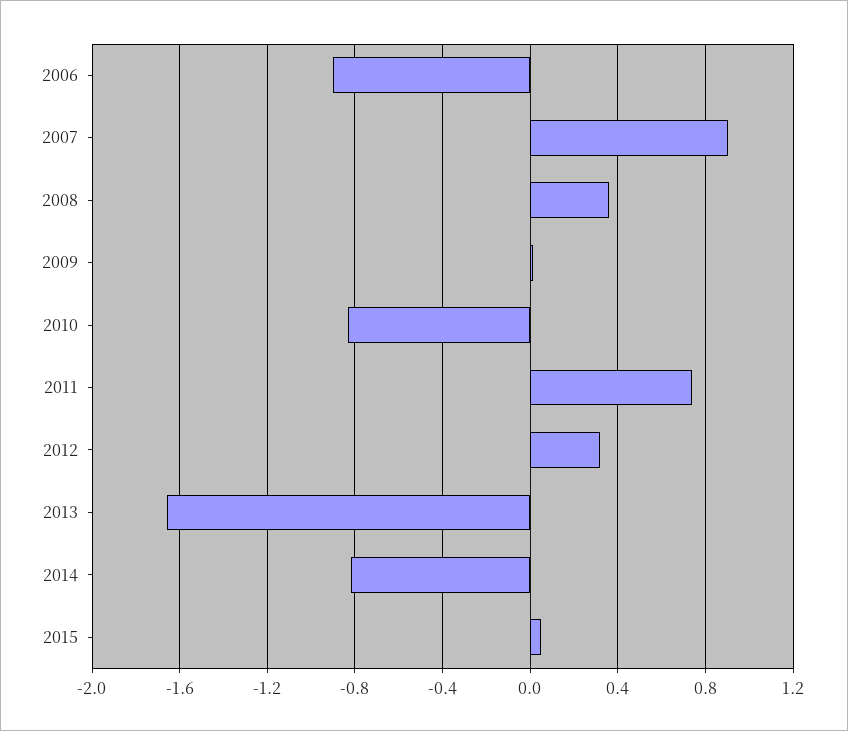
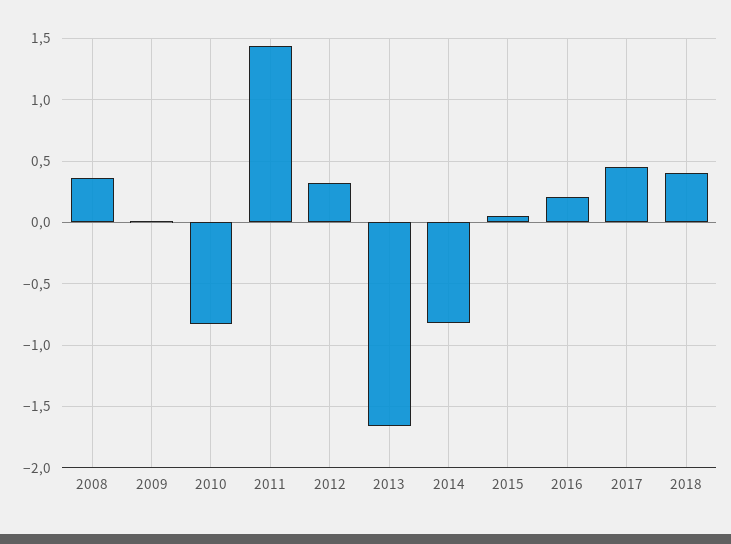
2006: -0.9 -> none
2007: 0.9 -> none
2011: 0.75 -> 1.45
2016: none -> 0.2
2017: none -> 0.45
2018: none -> 0.4

